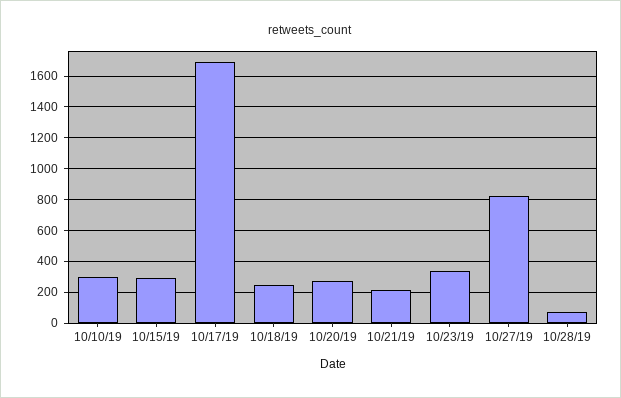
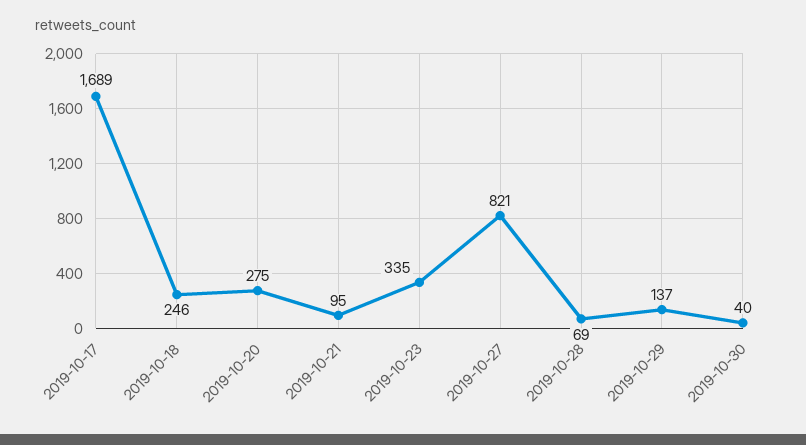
10/10/19: 300 -> none
10/15/19: 300 -> none
10/21/19: 200 -> 95
2019-10-29: none -> 137
2019-10-30: none -> 40

